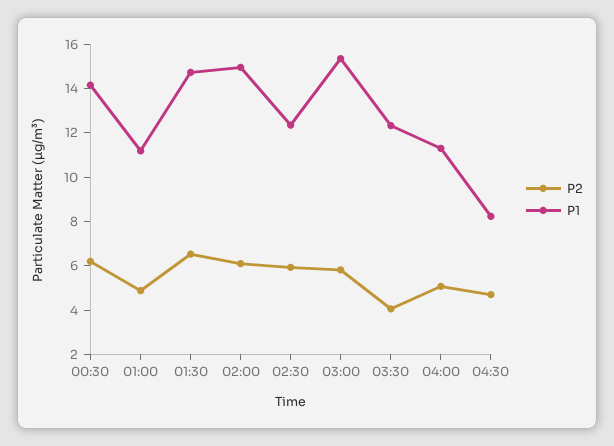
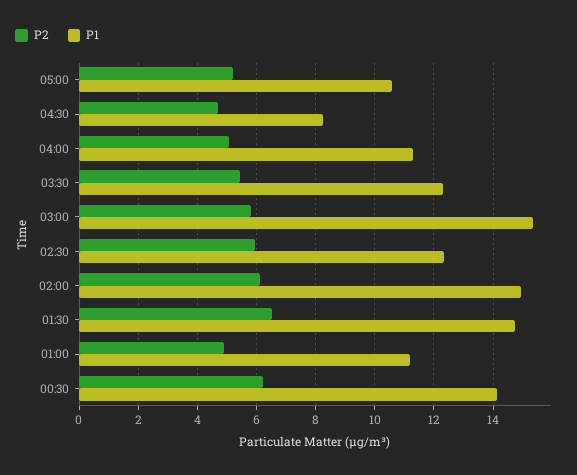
P2, 03:30: 4 -> 5.5
P2, 05:00: none -> 5.25
P1, 05:00: none -> 10.5

